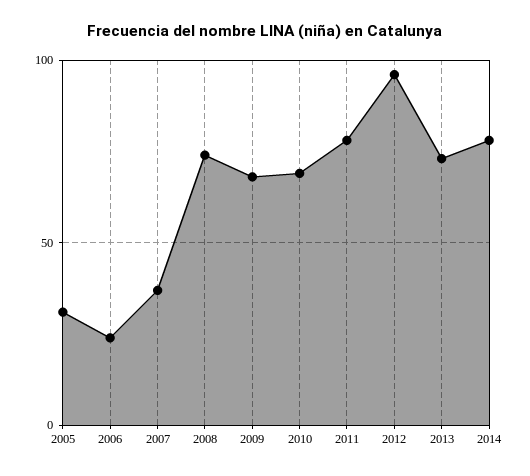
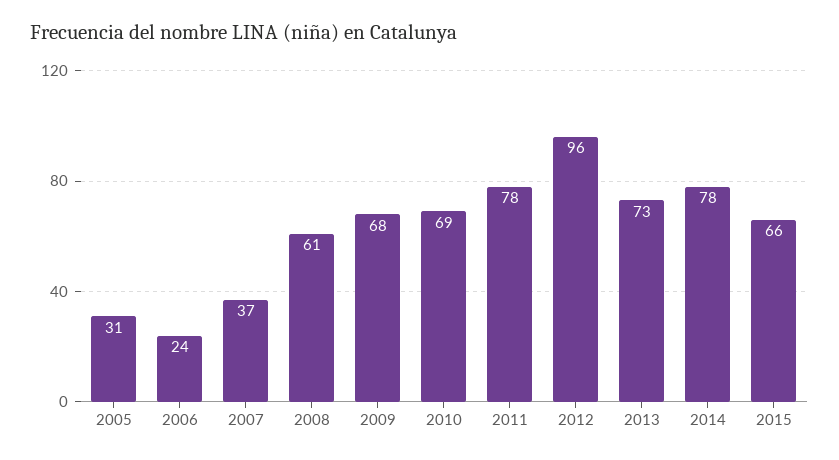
2008: 75 -> 61
2015: none -> 66

